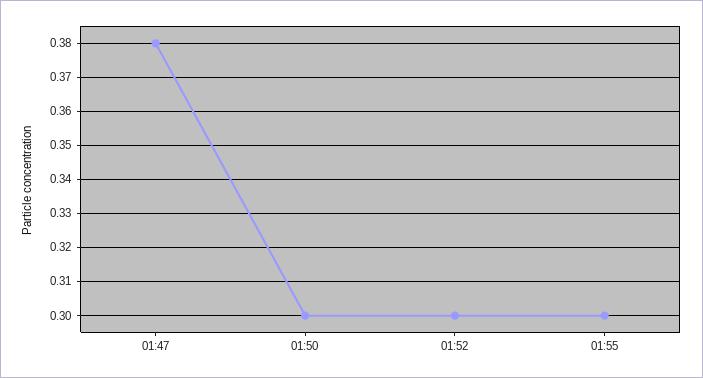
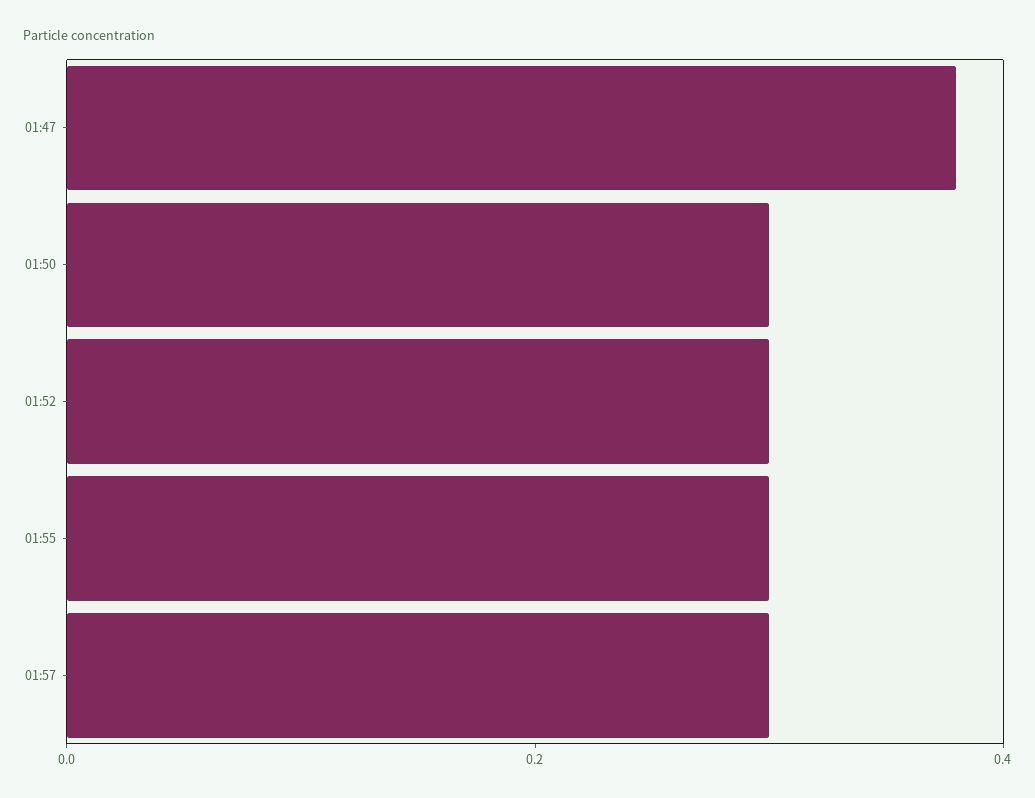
01:57: none -> 0.3

